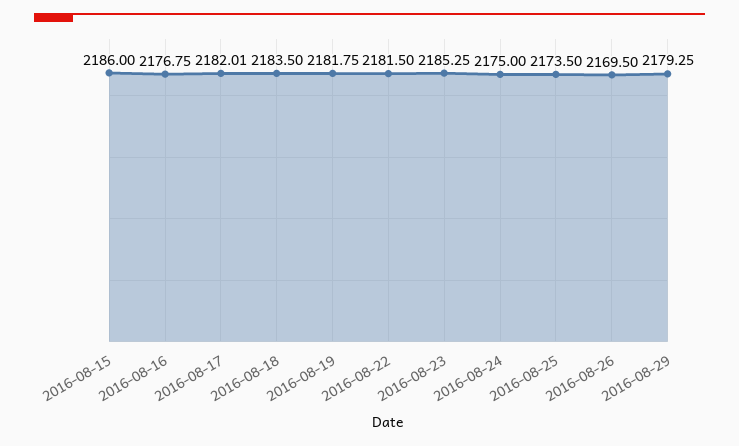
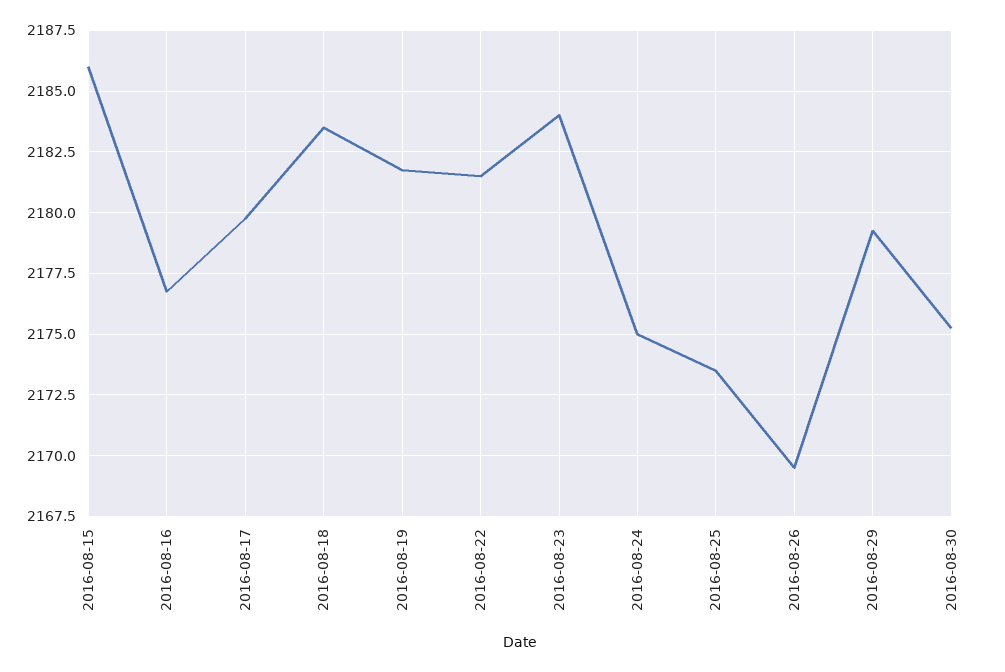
2016-08-17: 2182.01 -> 2179.75
2016-08-23: 2185.25 -> 2184
2016-08-30: none -> 2175.25

